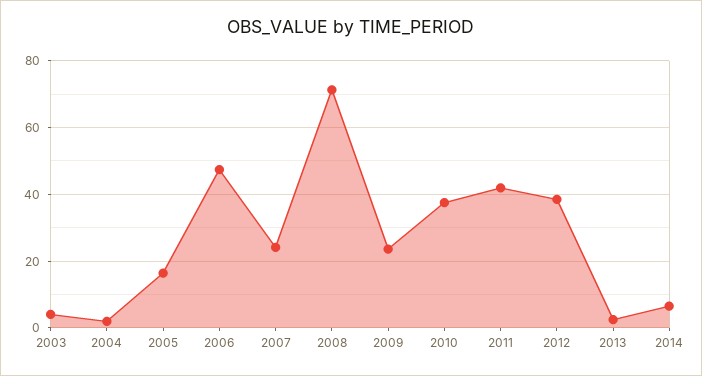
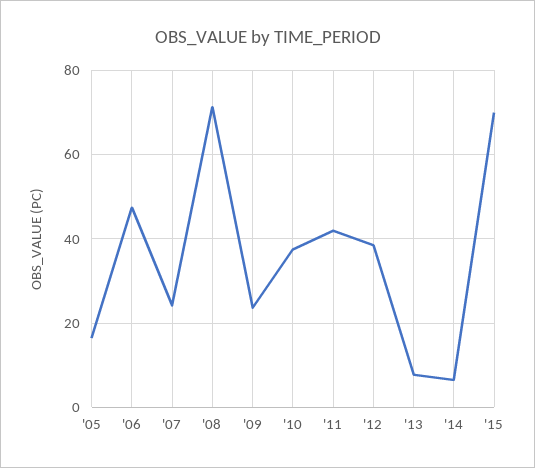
2003: 4 -> none
2004: 2 -> none
2013: 2 -> 8
'15: none -> 70

